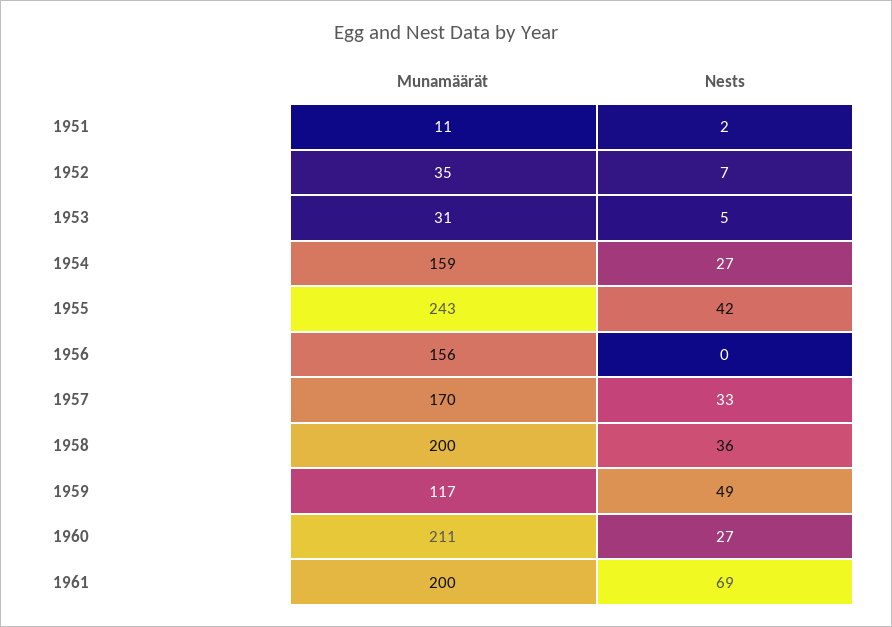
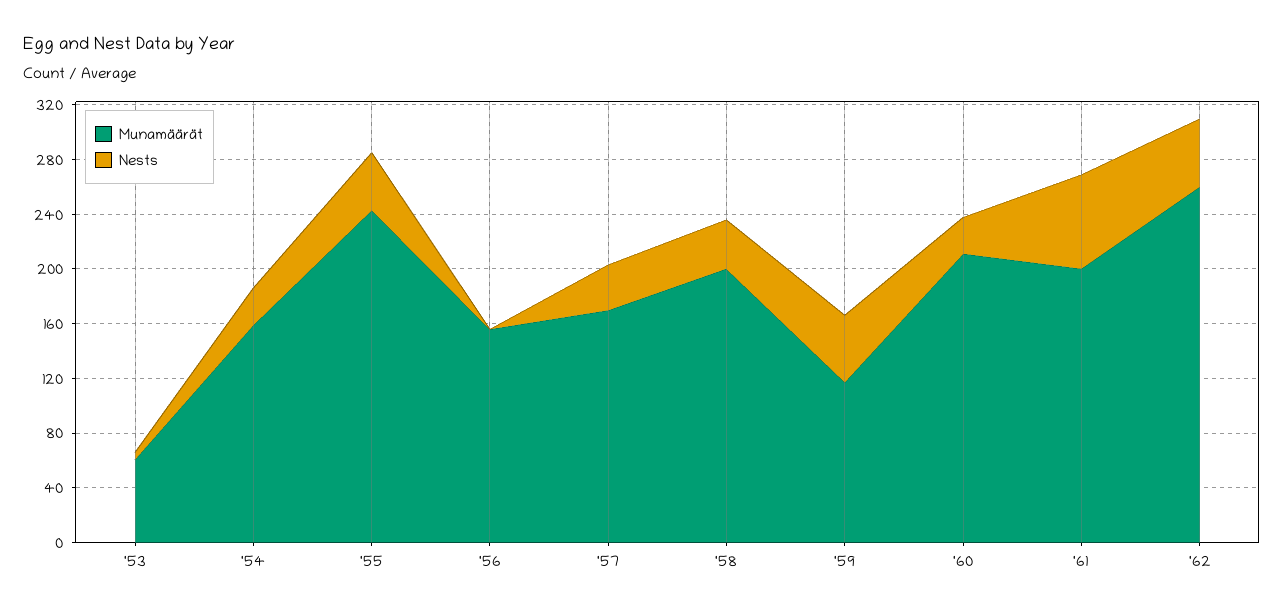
Munamäärät, 1951: 11 -> none
Nests, 1951: 2 -> none
Munamäärät, 1952: 35 -> none
Nests, 1952: 7 -> none
Munamäärät, 1953: 31 -> 60
Munamäärät, '62: none -> 260
Nests, '62: none -> 50

